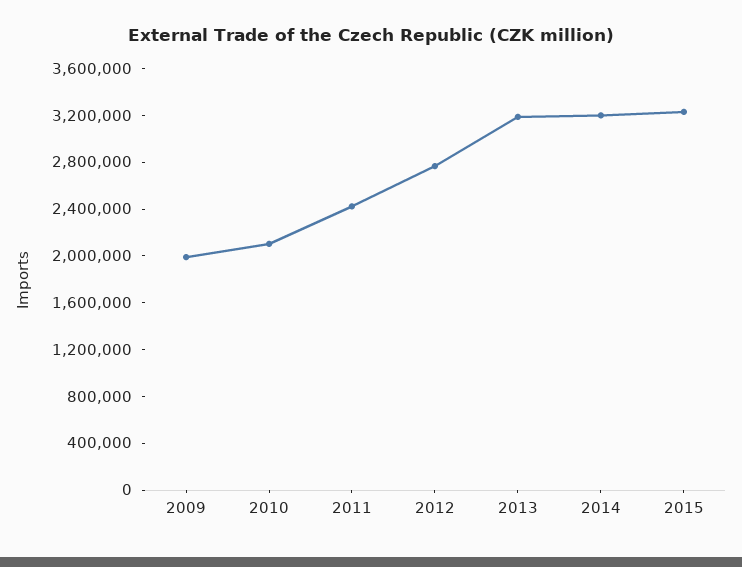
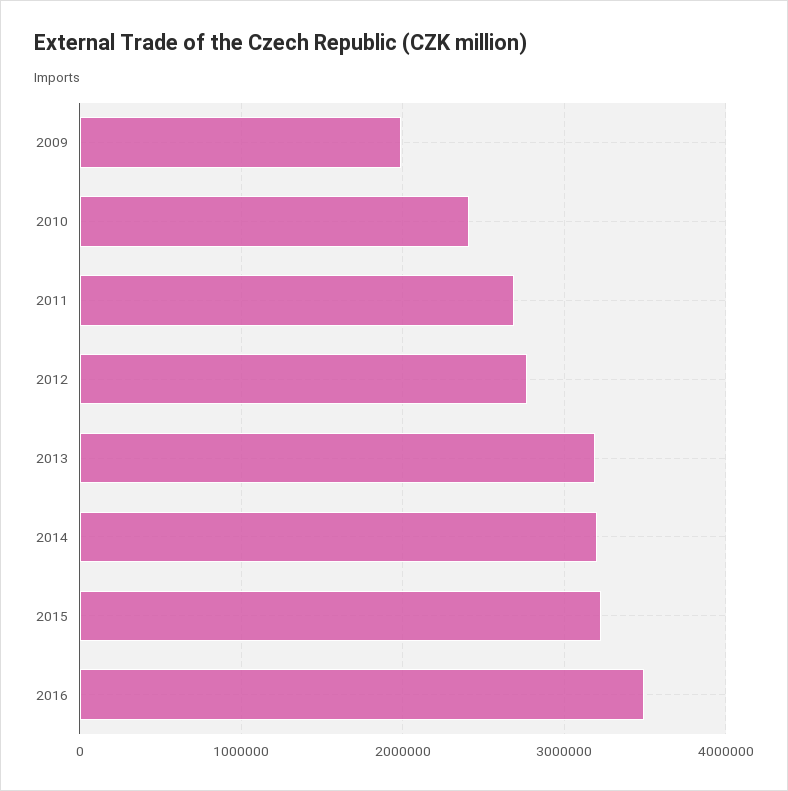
2010: 2100000 -> 2400000
2011: 2400000 -> 2700000
2016: none -> 3500000

